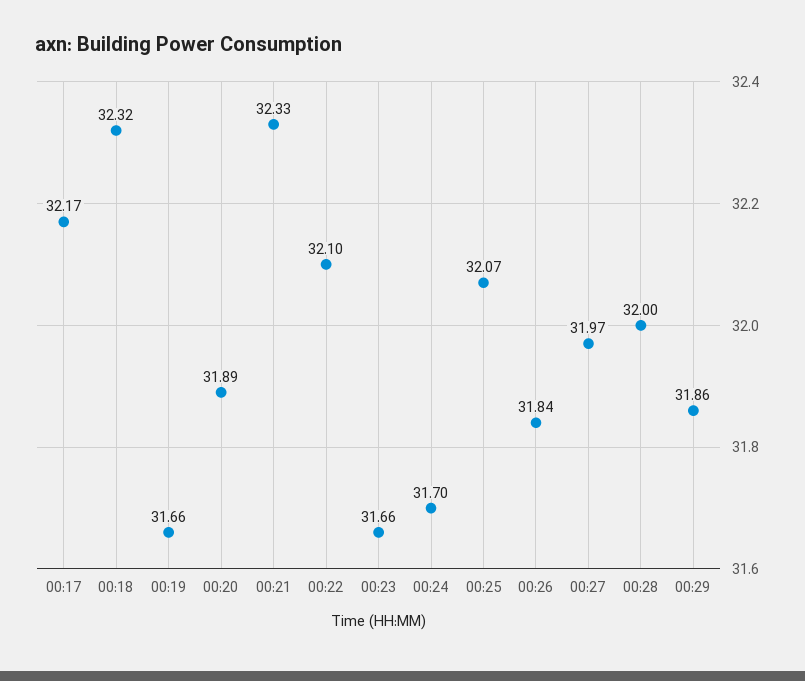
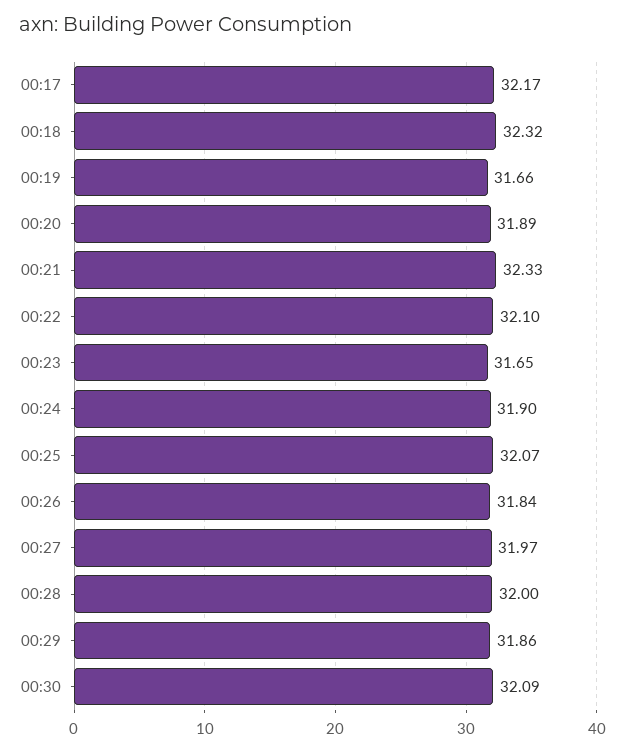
00:23: 31.66 -> 31.65
00:24: 31.7 -> 31.9
00:30: none -> 32.09

